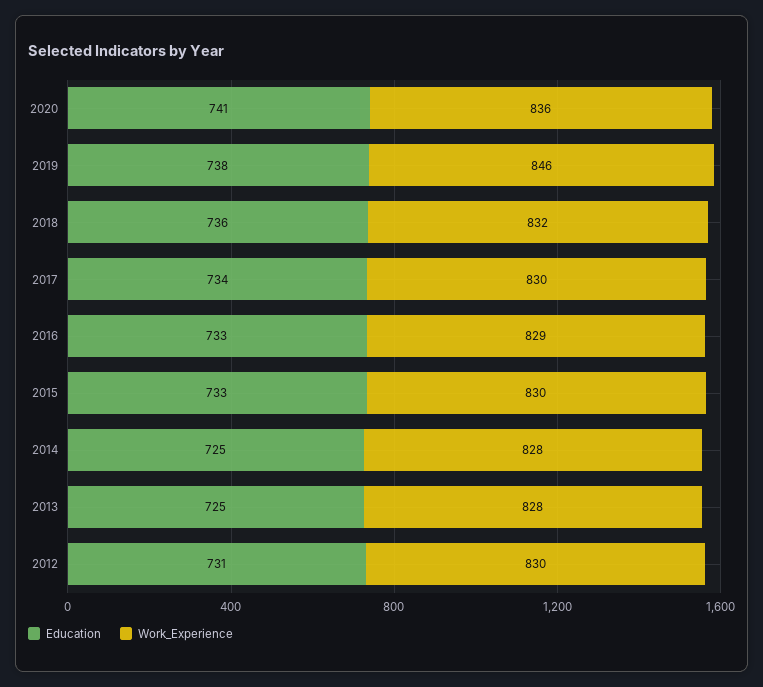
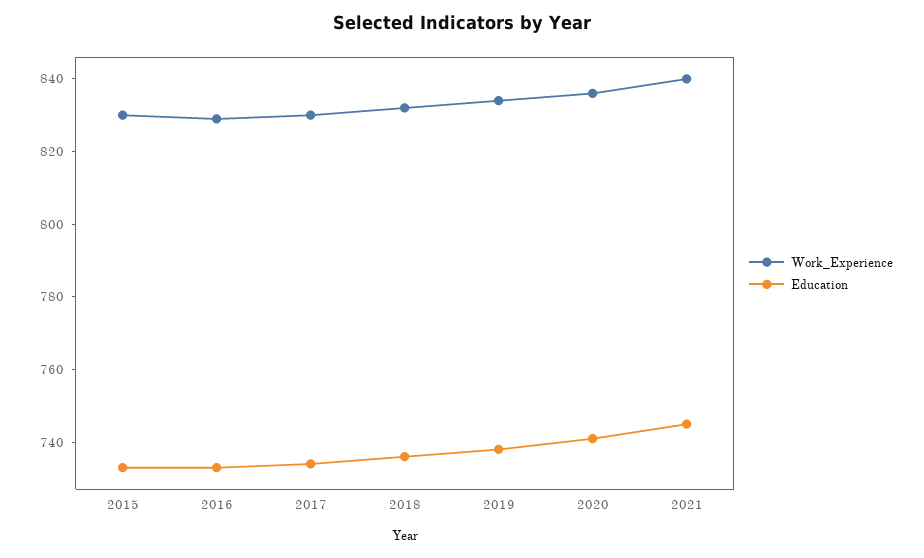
Work_Experience, 2019: 846 -> 835
Education, 2014: 725 -> none
Work_Experience, 2014: 828 -> none
Education, 2013: 725 -> none
Work_Experience, 2013: 828 -> none
Education, 2012: 731 -> none
Work_Experience, 2012: 830 -> none
Work_Experience, 2021: none -> 840
Education, 2021: none -> 745

